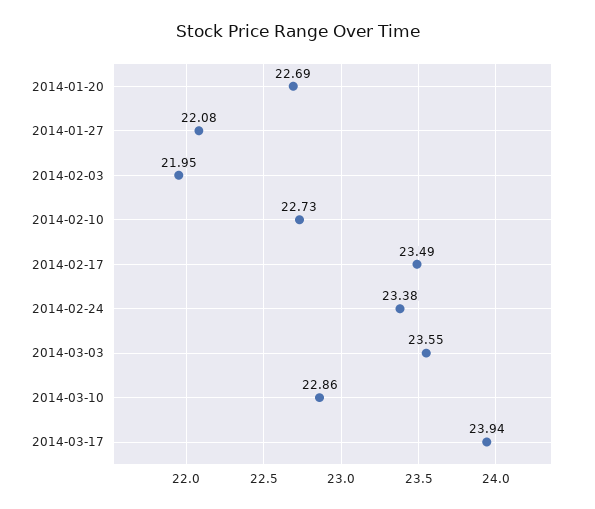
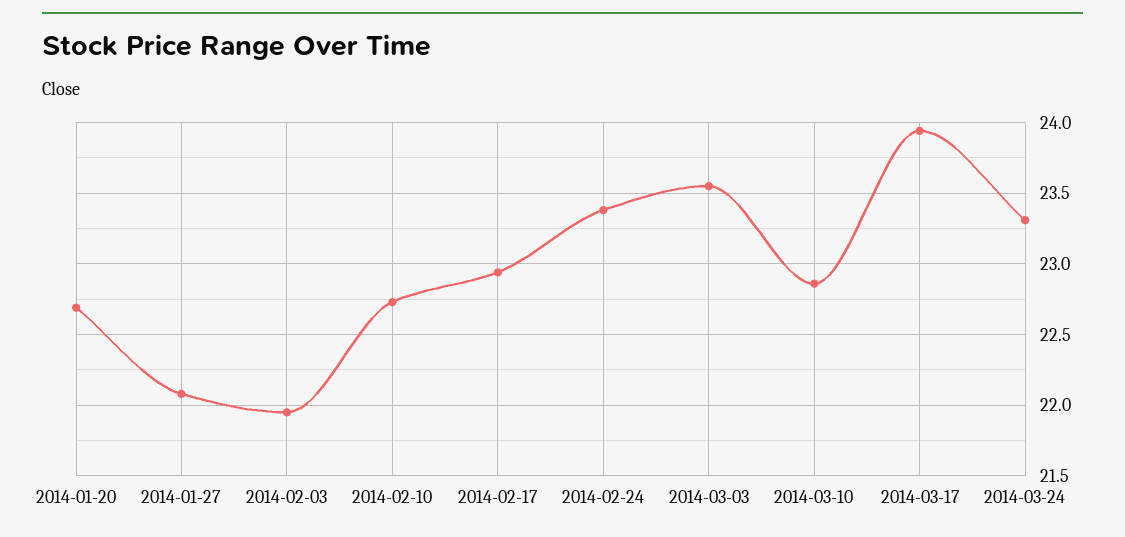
2014-02-17: 23.49 -> 22.95
2014-03-24: none -> 23.3

